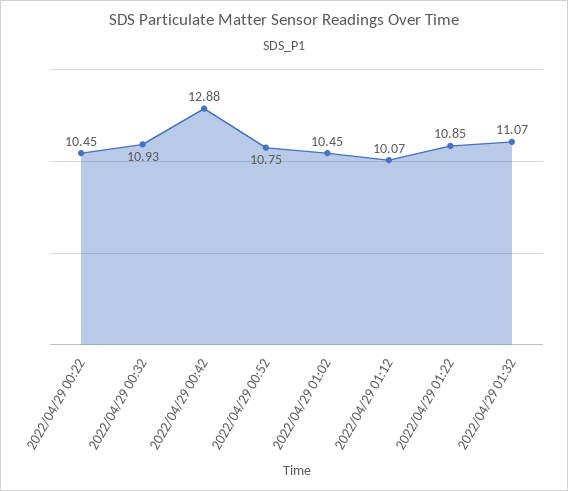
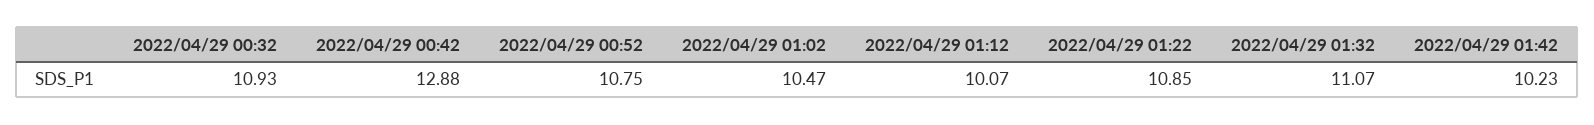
2022/04/29 00:22: 10.45 -> none
2022/04/29 01:02: 10.45 -> 10.47
2022/04/29 01:42: none -> 10.23

